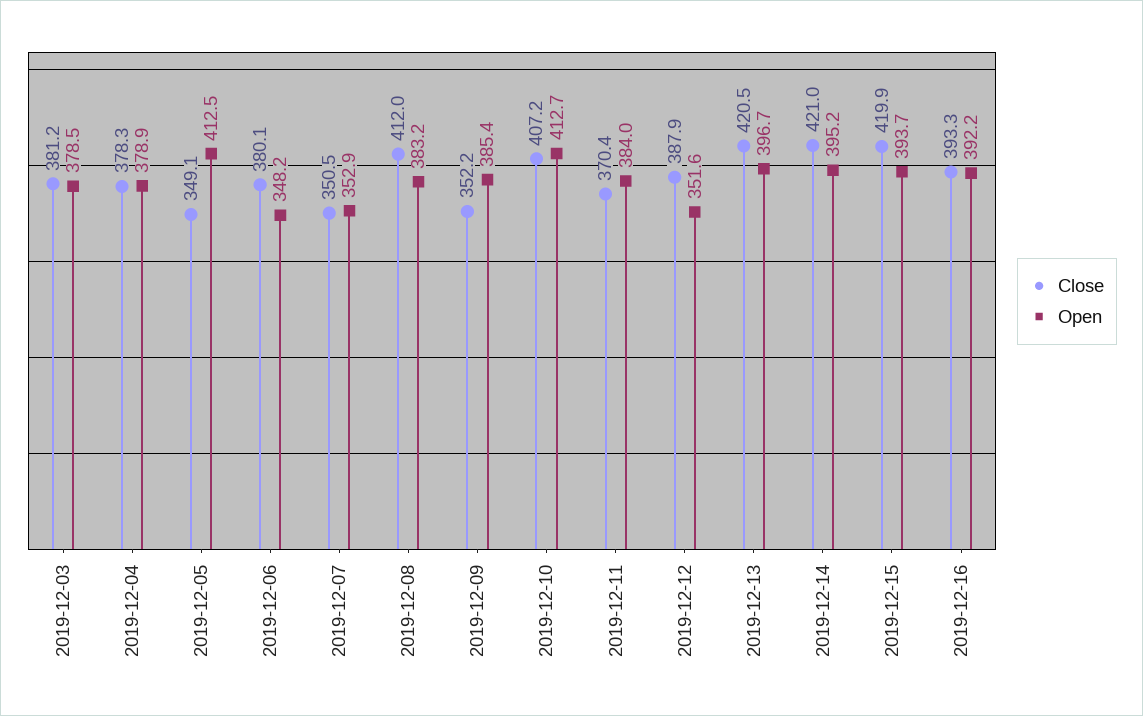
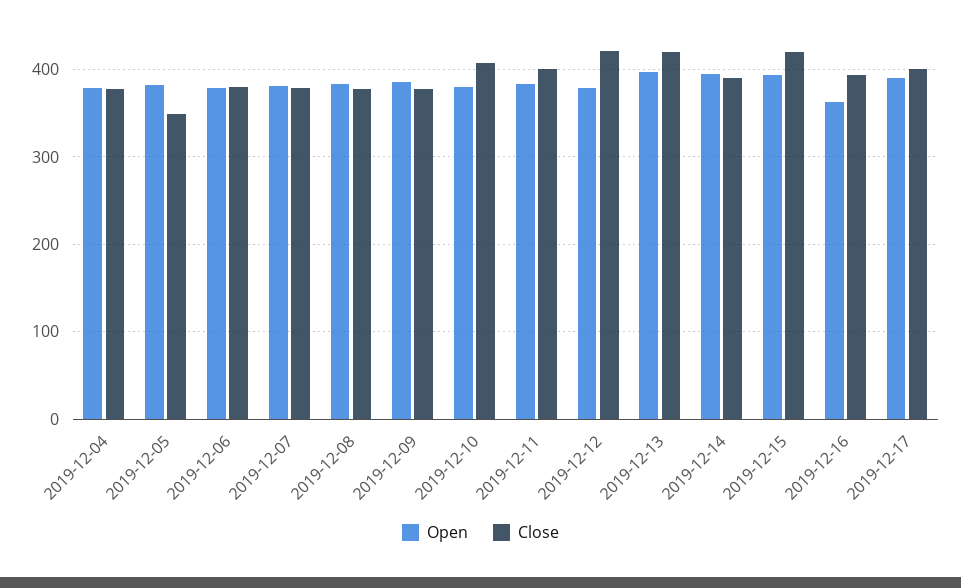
Close, 2019-12-03: 381.2 -> none
Open, 2019-12-03: 378.5 -> none
Open, 2019-12-05: 412.5 -> 380
Open, 2019-12-06: 348.2 -> 380
Close, 2019-12-07: 350.5 -> 380
Open, 2019-12-07: 352.9 -> 380
Close, 2019-12-08: 412 -> 380
Close, 2019-12-09: 352.2 -> 380
Open, 2019-12-10: 412.7 -> 380
Close, 2019-12-11: 370.4 -> 400
Close, 2019-12-12: 387.9 -> 420
Open, 2019-12-12: 351.6 -> 380
Close, 2019-12-14: 421 -> 390
Open, 2019-12-16: 392.2 -> 360
Open, 2019-12-17: none -> 390
Close, 2019-12-17: none -> 400

